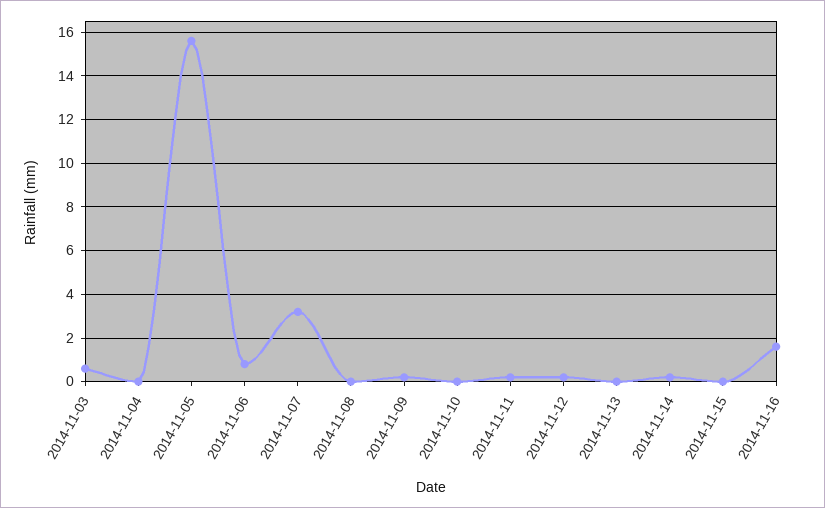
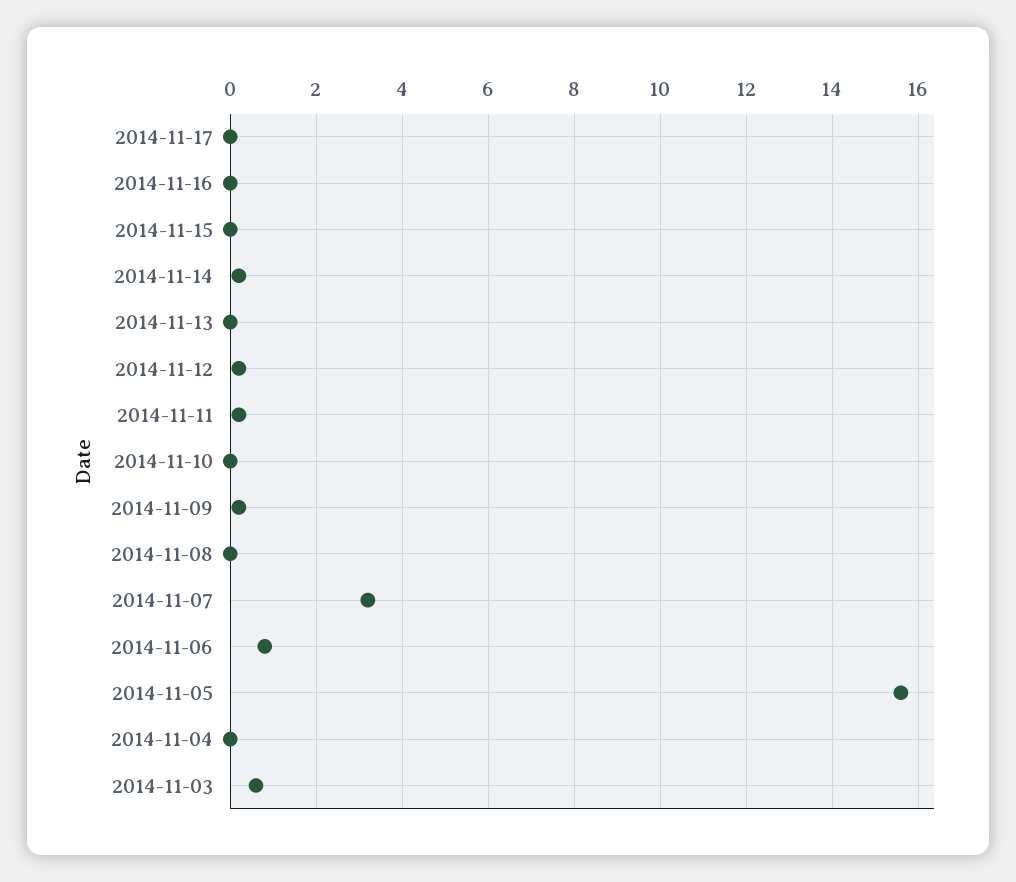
2014-11-16: 1.5 -> 0
2014-11-17: none -> 0

